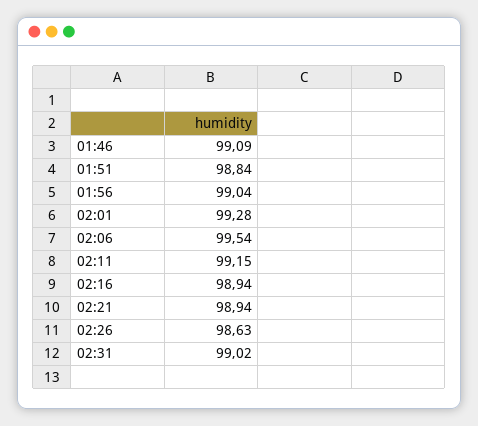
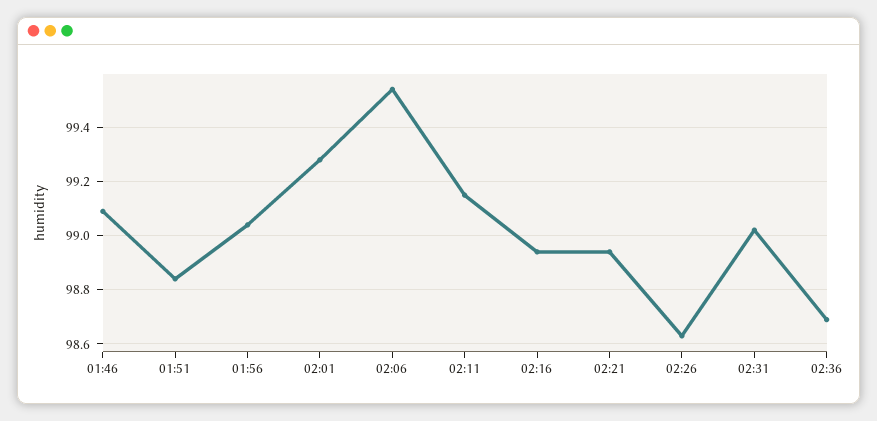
02:36: none -> 98.7

